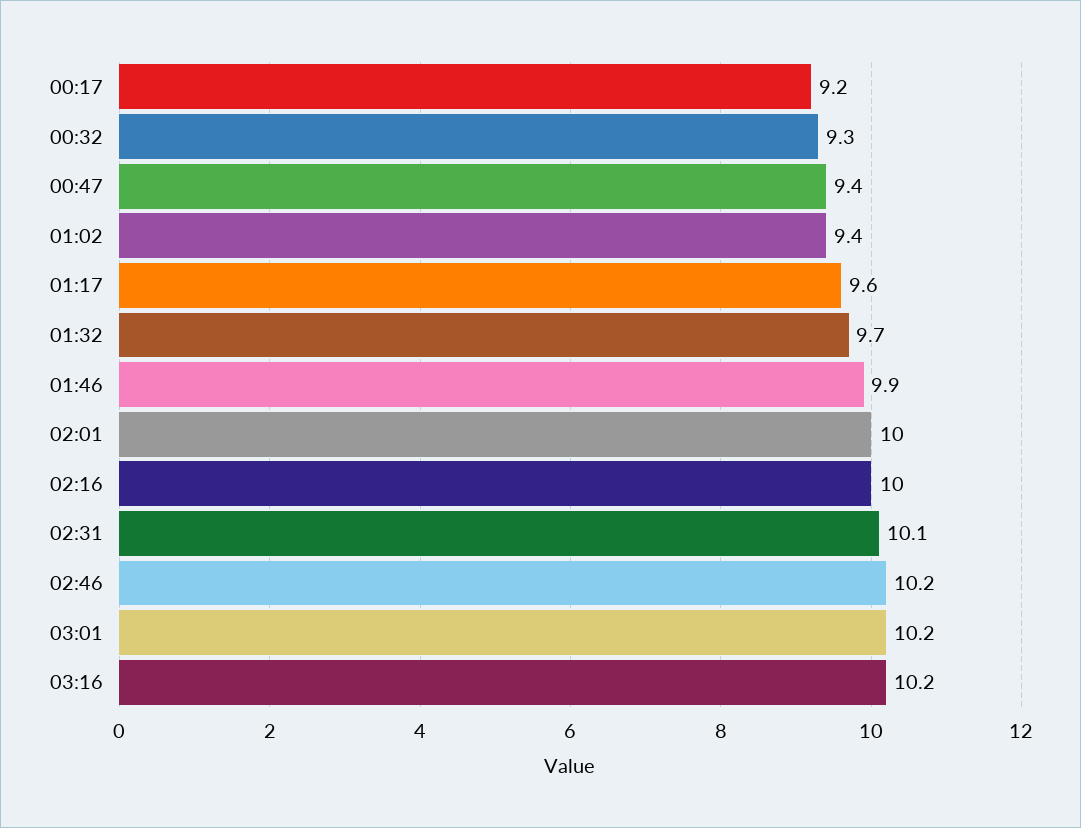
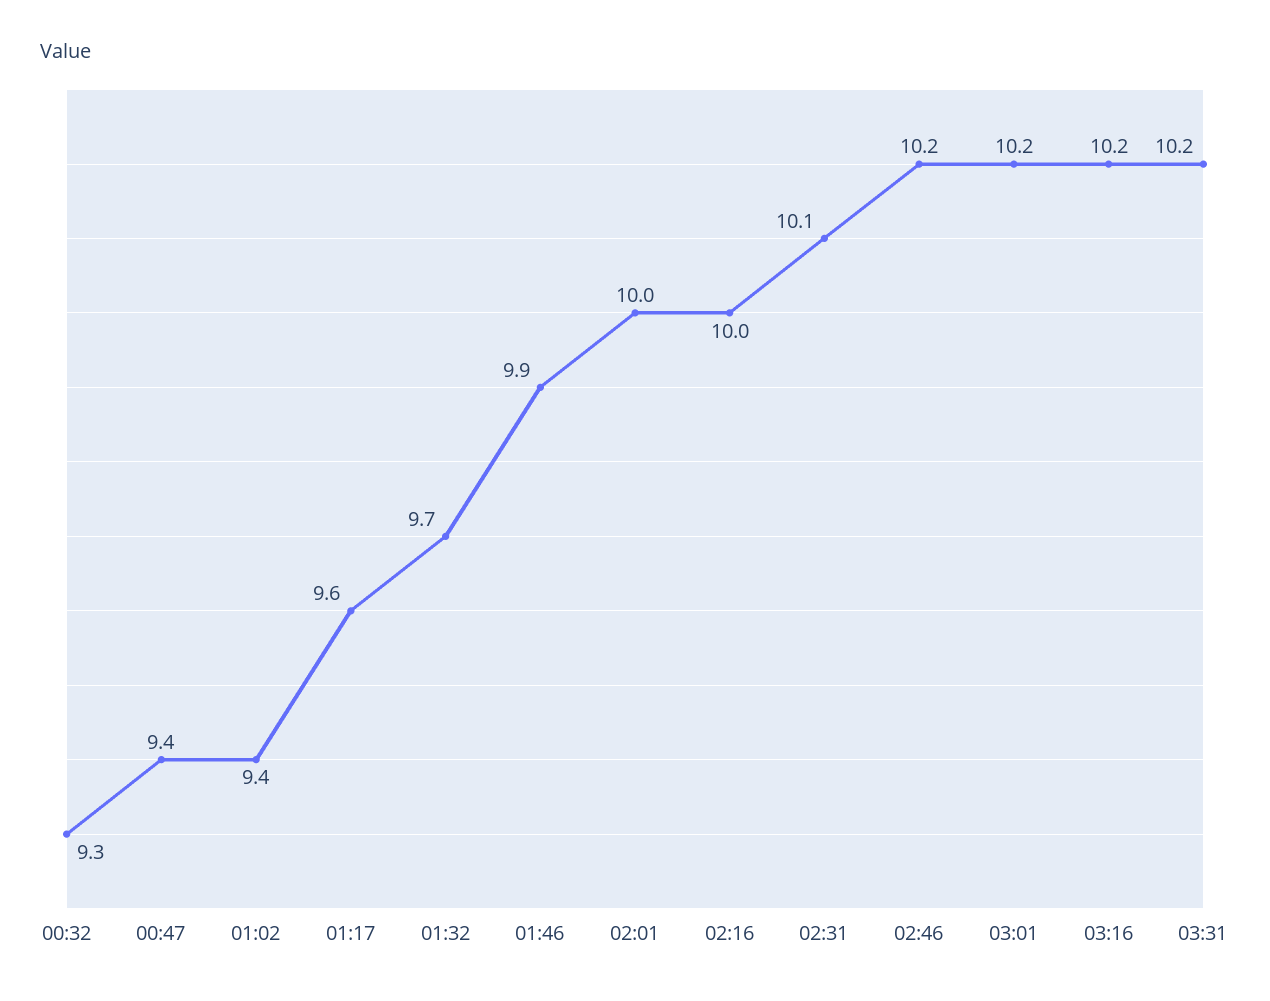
00:17: 9.2 -> none
03:31: none -> 10.2

